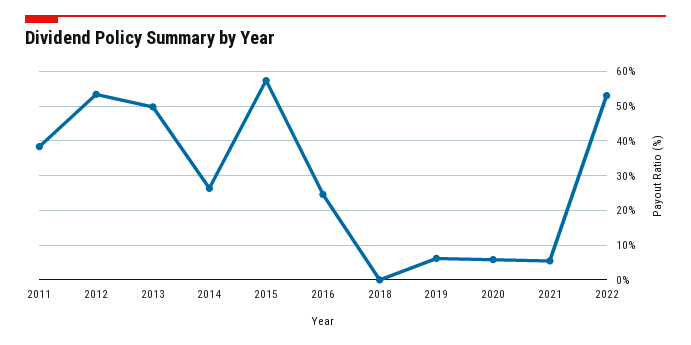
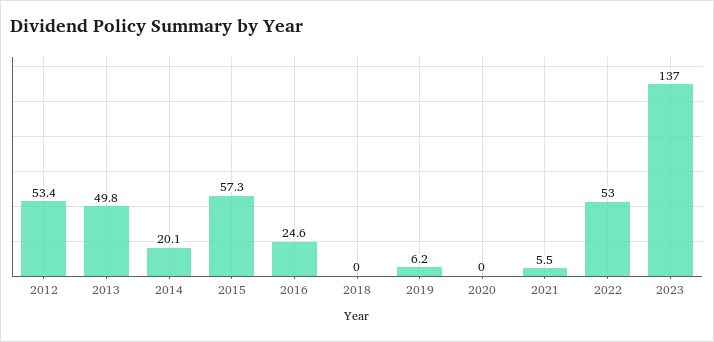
2011: 38 -> none
2014: 26 -> 20.1
2020: 6 -> 0
2023: none -> 137

